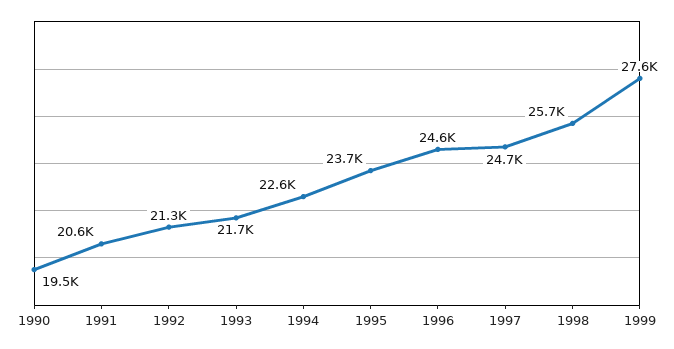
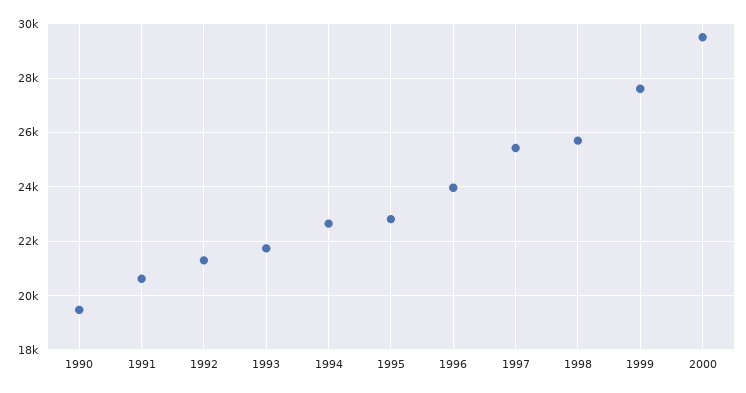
1995: 23700 -> 22750
1996: 24600 -> 24000
1997: 24700 -> 25500
2000: none -> 29500

